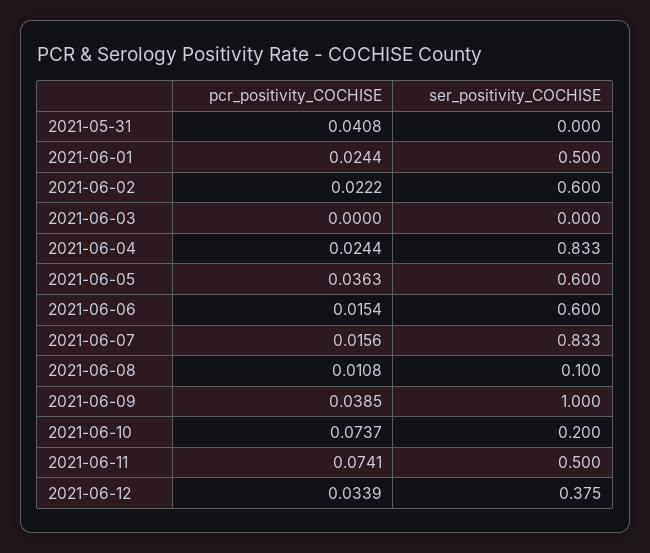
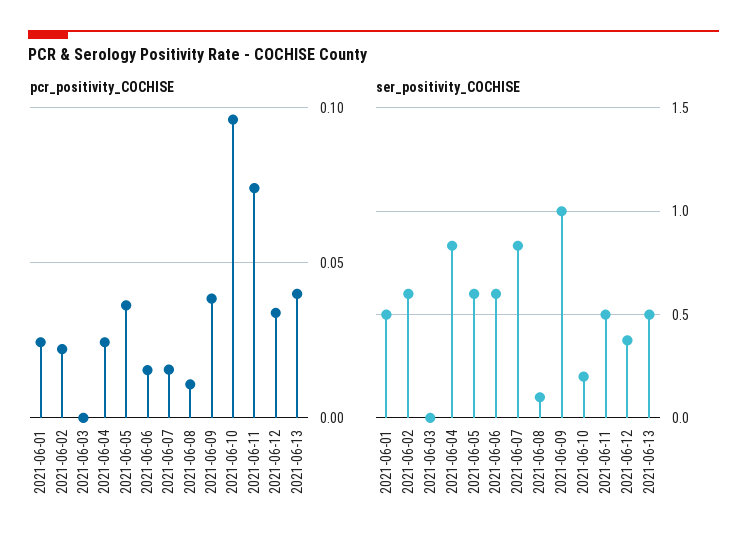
pcr_positivity_COCHISE, 2021-05-31: 0.0408 -> none
ser_positivity_COCHISE, 2021-05-31: 0 -> none
pcr_positivity_COCHISE, 2021-06-10: 0.0737 -> 0.095
pcr_positivity_COCHISE, 2021-06-13: none -> 0.04
ser_positivity_COCHISE, 2021-06-13: none -> 0.5

